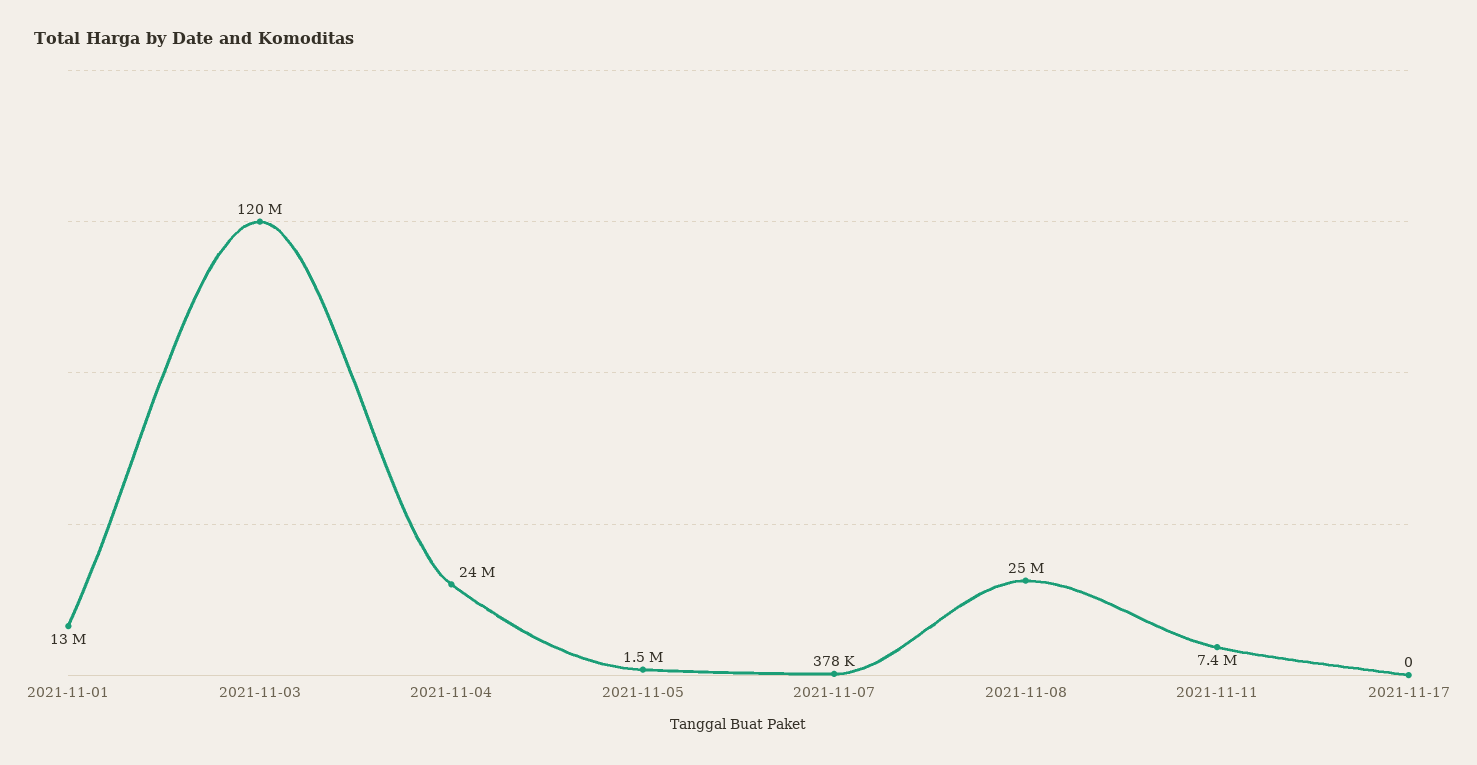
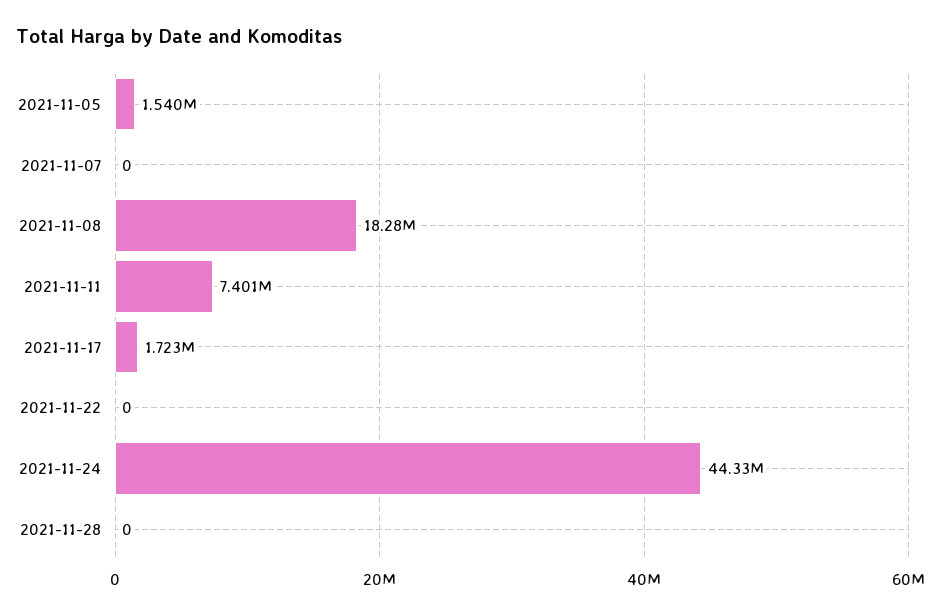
2021-11-01: 13000000 -> none
2021-11-03: 120000000 -> none
2021-11-04: 24000000 -> none
2021-11-07: 378000 -> 0
2021-11-08: 25000000 -> 18280000
2021-11-17: 0 -> 1723000
2021-11-22: none -> 0
2021-11-24: none -> 44330000
2021-11-28: none -> 0

